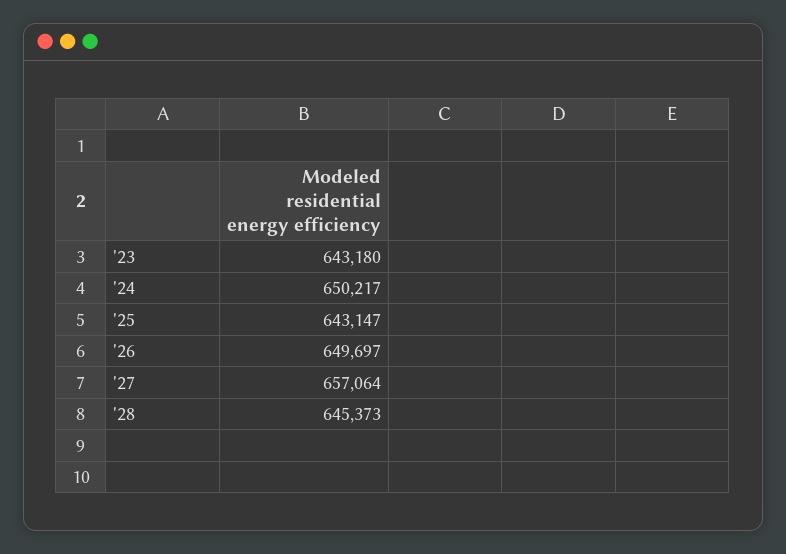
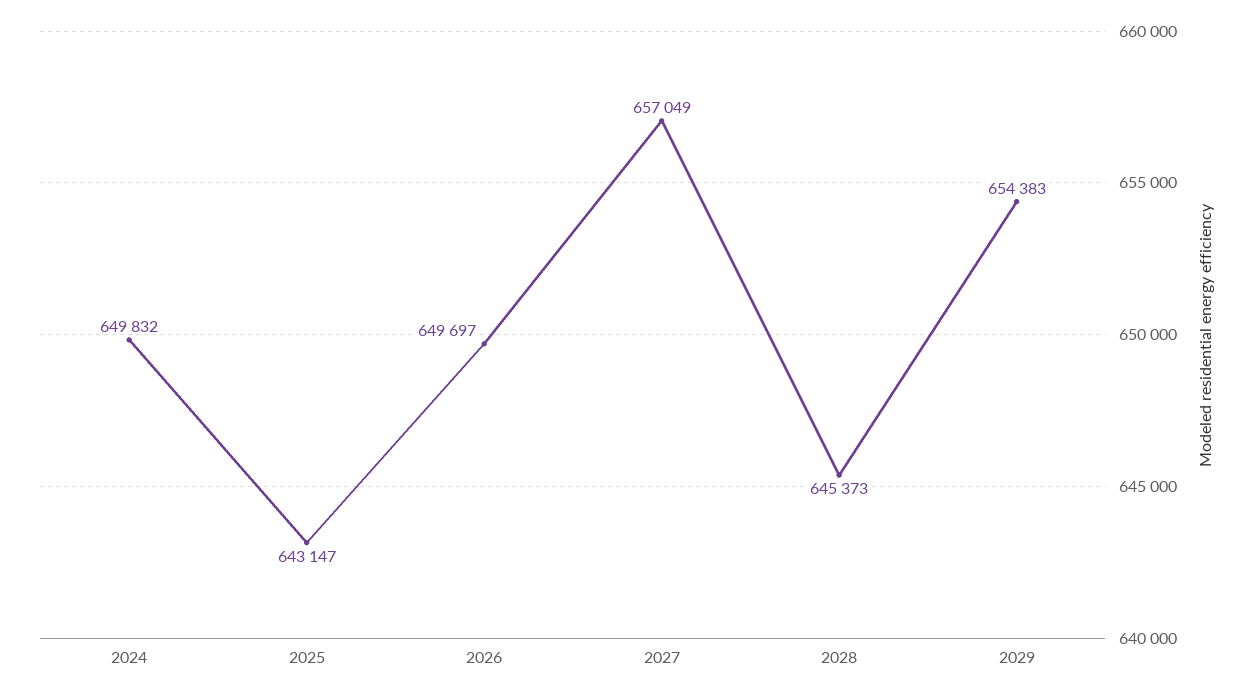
'23: 643180 -> none
'24: 650217 -> 649832
'27: 657064 -> 657049
2029: none -> 654383

